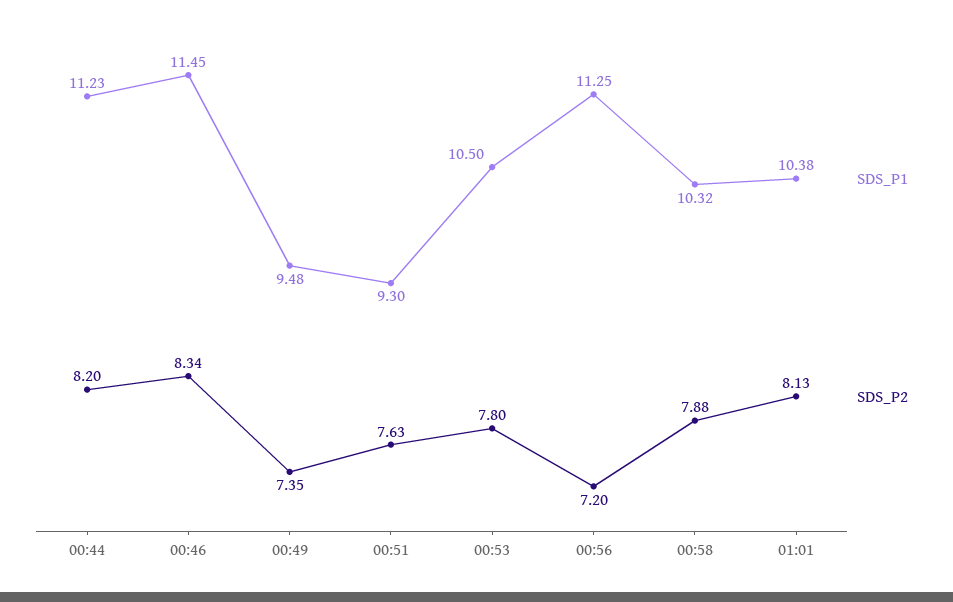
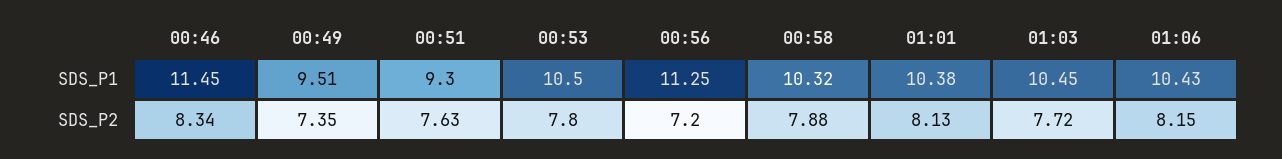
SDS_P1, 00:44: 11.23 -> none
SDS_P2, 00:44: 8.2 -> none
SDS_P1, 00:49: 9.48 -> 9.51
SDS_P1, 01:03: none -> 10.45
SDS_P1, 01:06: none -> 10.43
SDS_P2, 01:03: none -> 7.72
SDS_P2, 01:06: none -> 8.15

